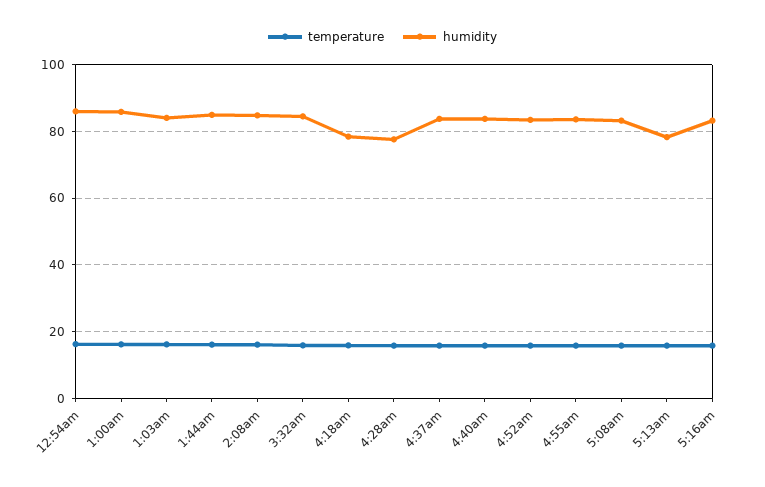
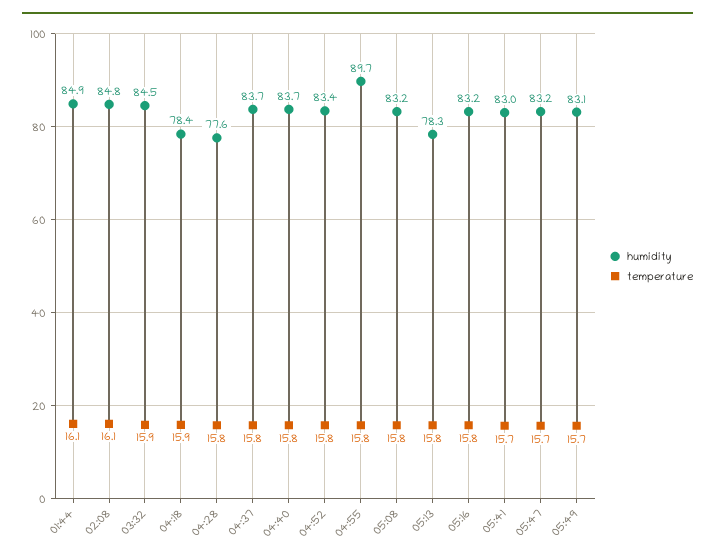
temperature, 12:54am: 16 -> none
humidity, 12:54am: 86 -> none
temperature, 1:00am: 16 -> none
humidity, 1:00am: 86 -> none
temperature, 1:03am: 16 -> none
humidity, 1:03am: 84 -> none
humidity, 4:55am: 84 -> 89.7
humidity, 05:41: none -> 83
temperature, 05:41: none -> 15.7
humidity, 05:47: none -> 83.2
temperature, 05:47: none -> 15.7
humidity, 05:49: none -> 83.1
temperature, 05:49: none -> 15.7

